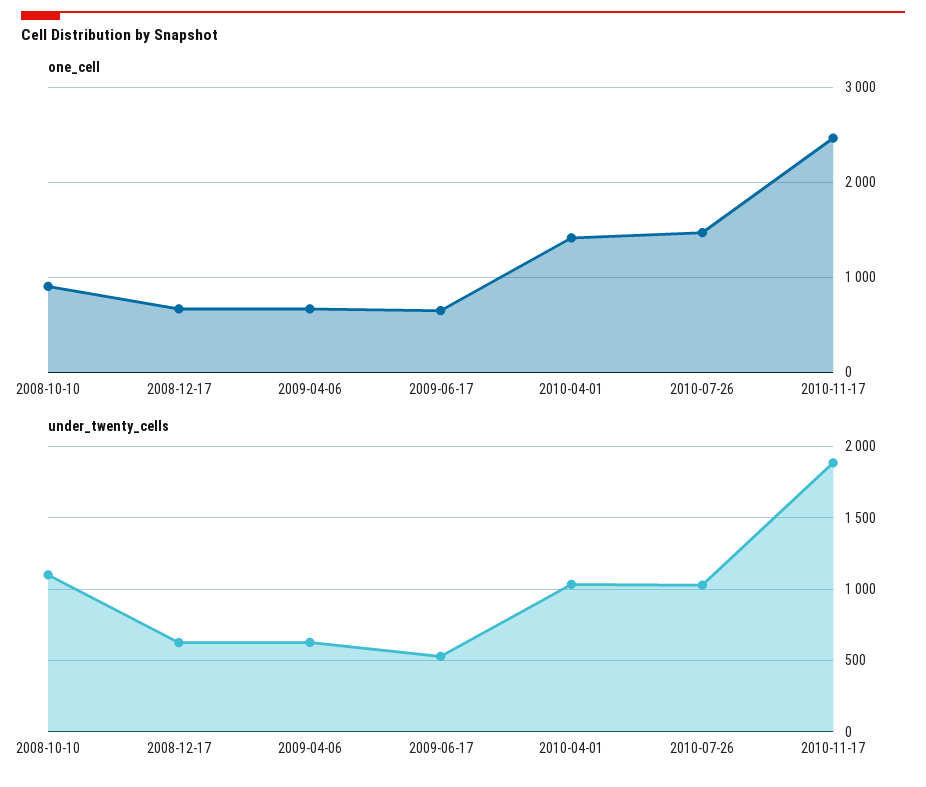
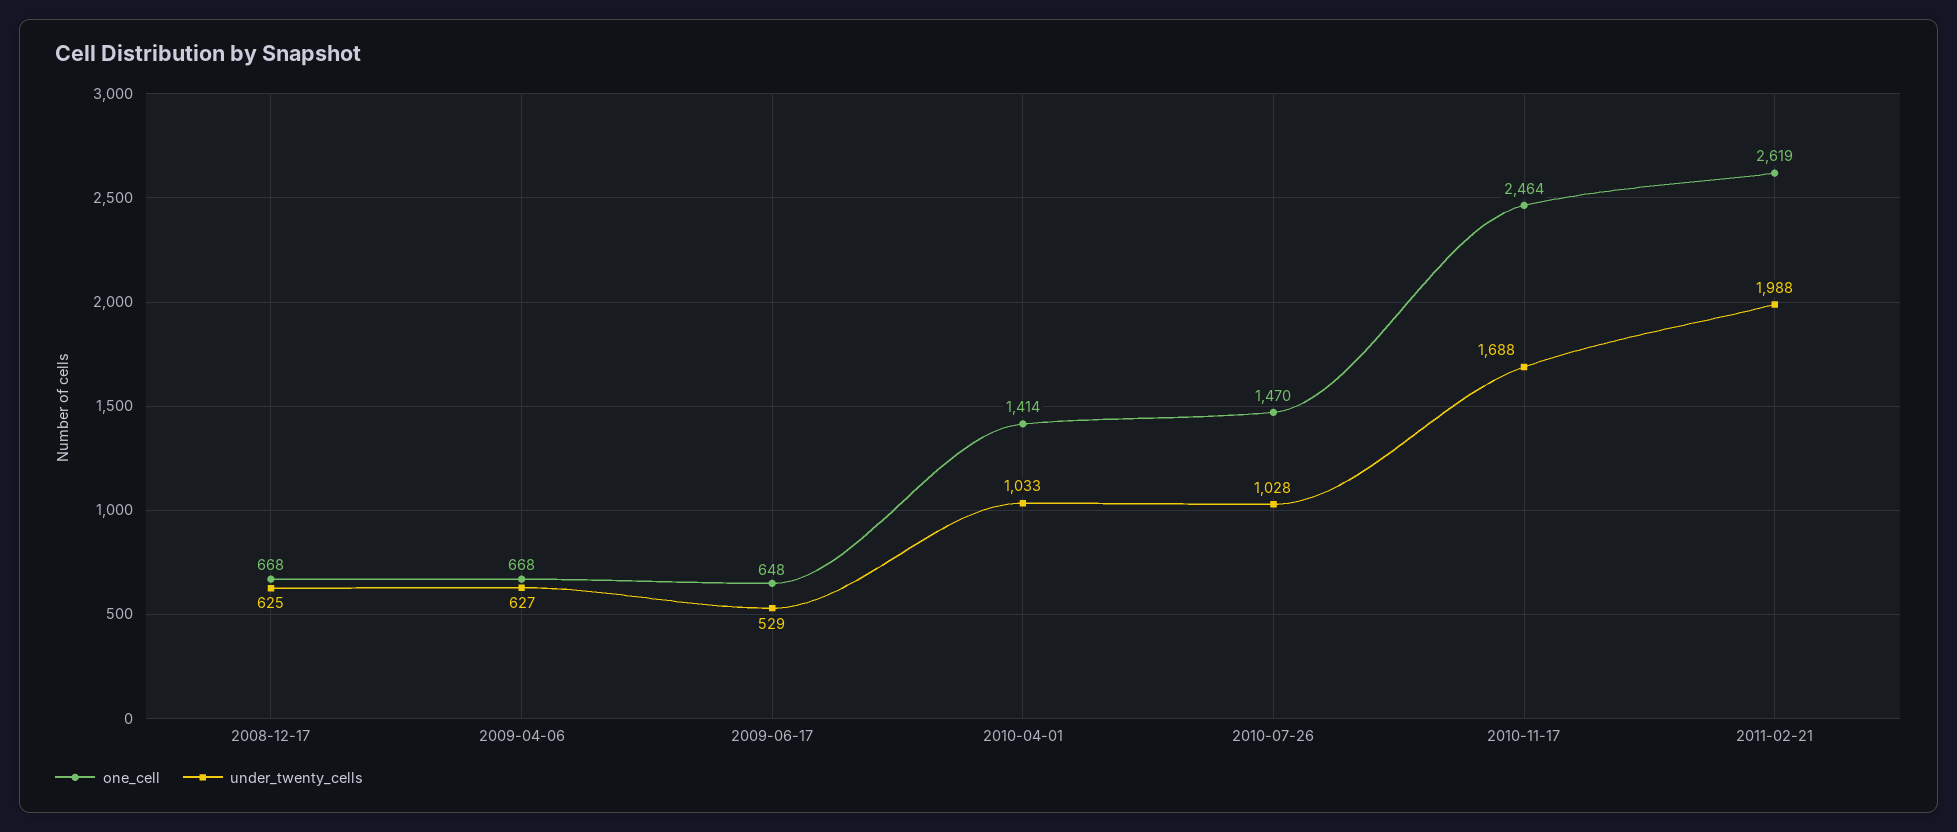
one_cell, 2008-10-10: 900 -> none
under_twenty_cells, 2008-10-10: 1100 -> none
under_twenty_cells, 2010-11-17: 1900 -> 1688
one_cell, 2011-02-21: none -> 2619
under_twenty_cells, 2011-02-21: none -> 1988

